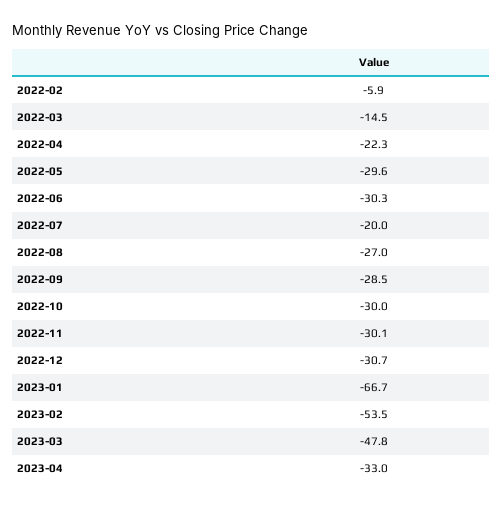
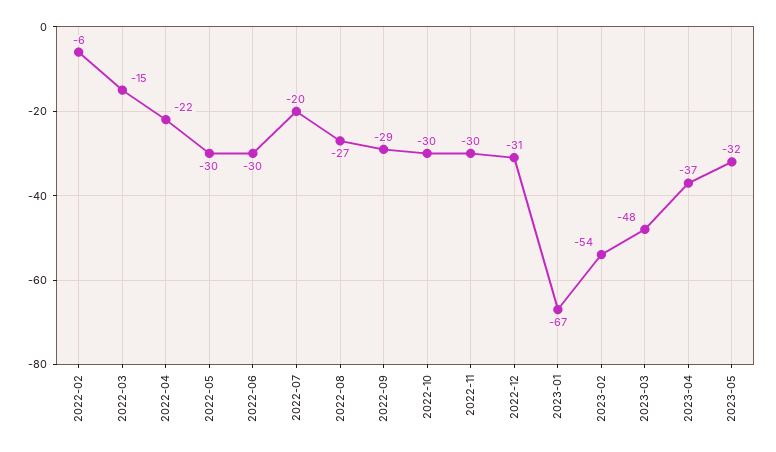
2023-04: -33 -> -37
2023-05: none -> -32

